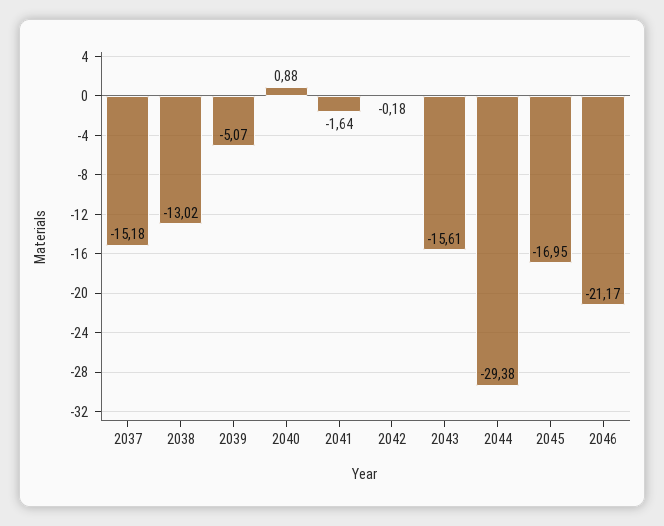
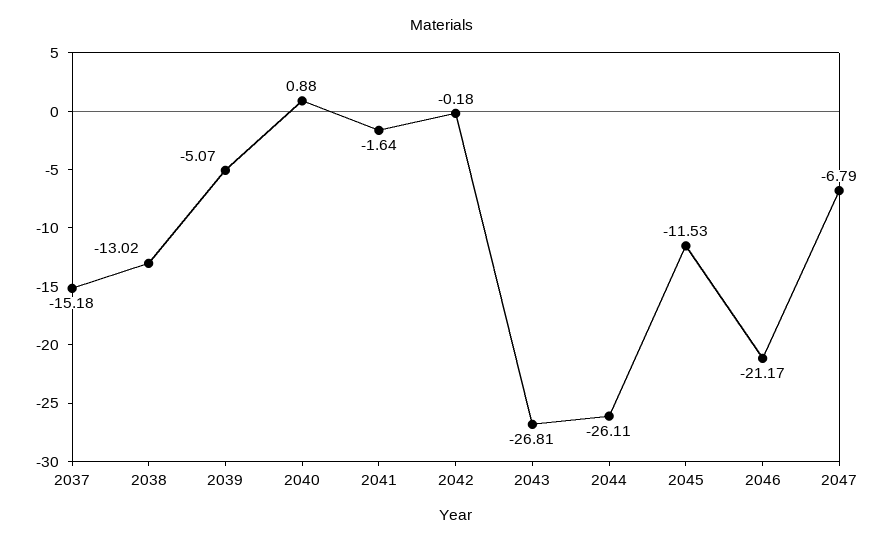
2043: -15.61 -> -26.81
2044: -29.38 -> -26.11
2045: -16.95 -> -11.53
2047: none -> -6.79

